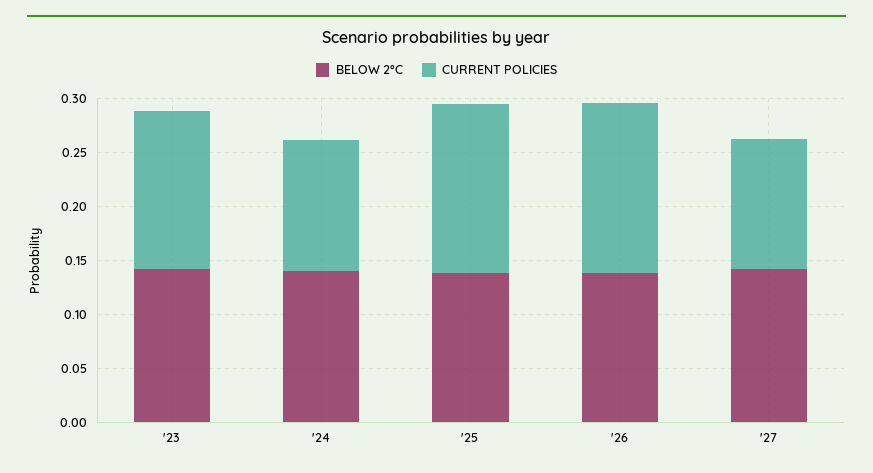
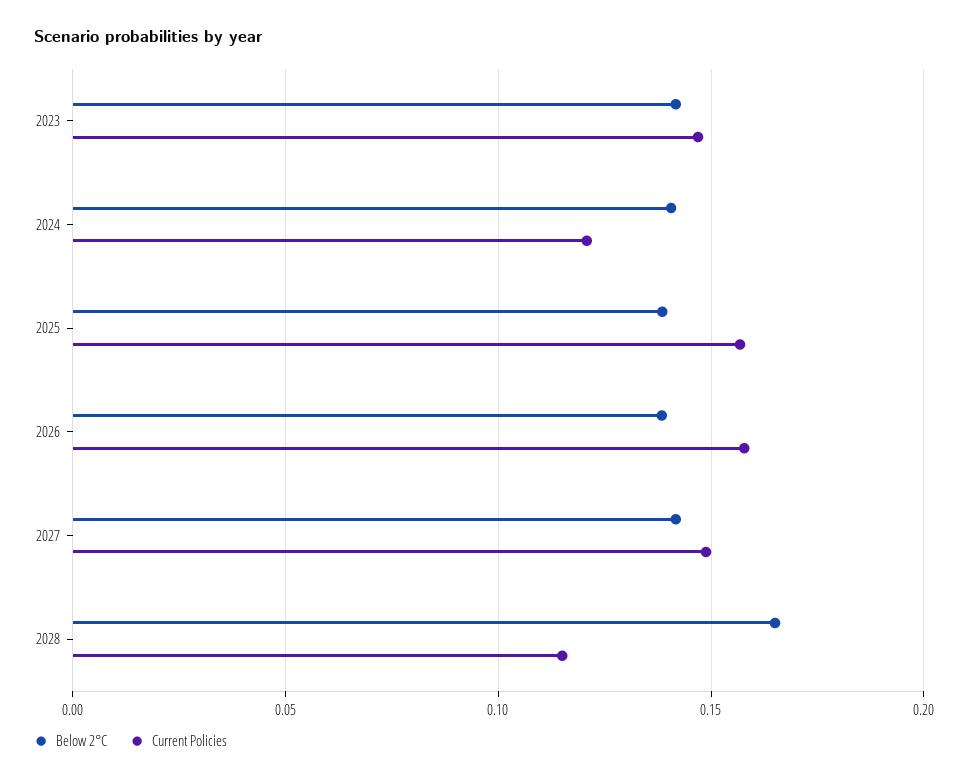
CURRENT POLICIES, '27: 0.12 -> 0.15
BELOW 2°C, 2028: none -> 0.165
CURRENT POLICIES, 2028: none -> 0.115

